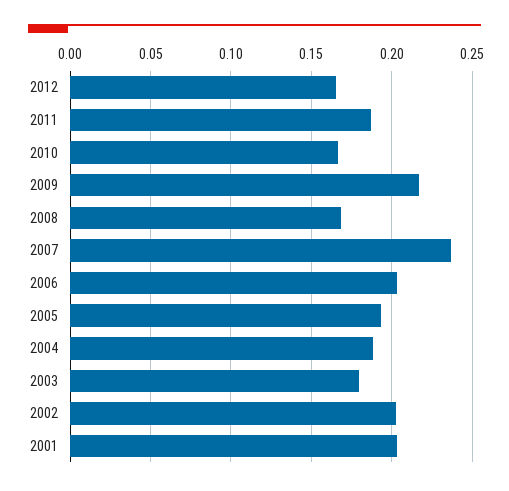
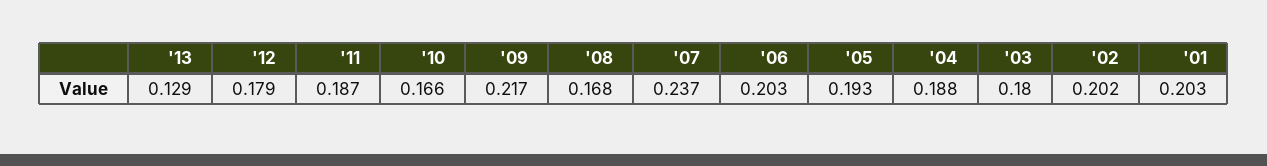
2012: 0.165 -> 0.179
'13: none -> 0.129

